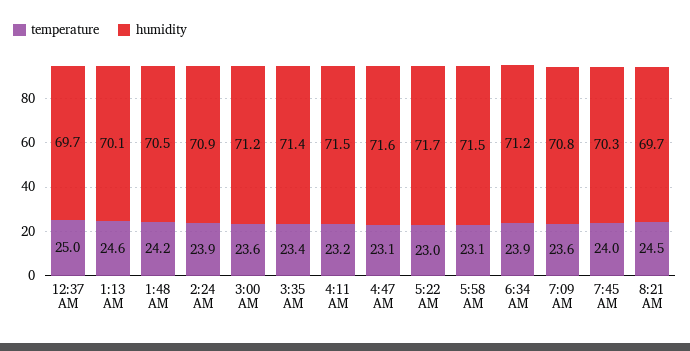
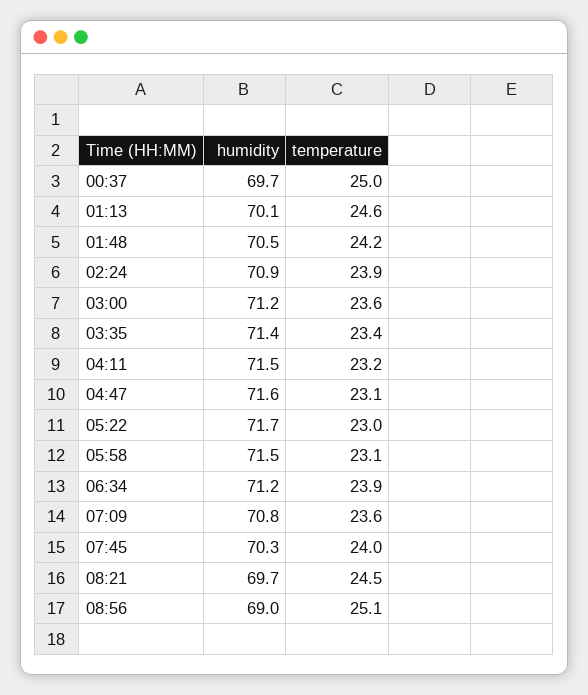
humidity, 08:56: none -> 69
temperature, 08:56: none -> 25.1

